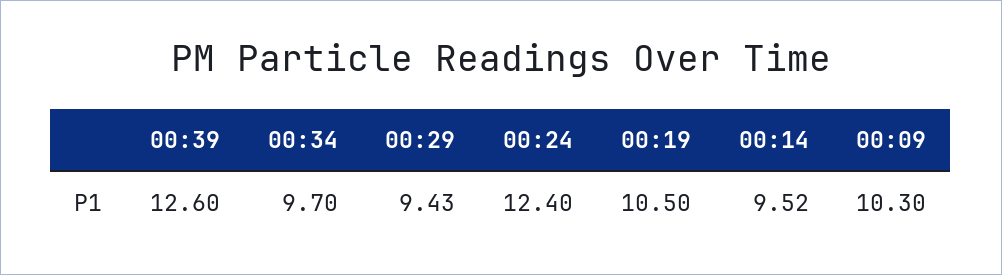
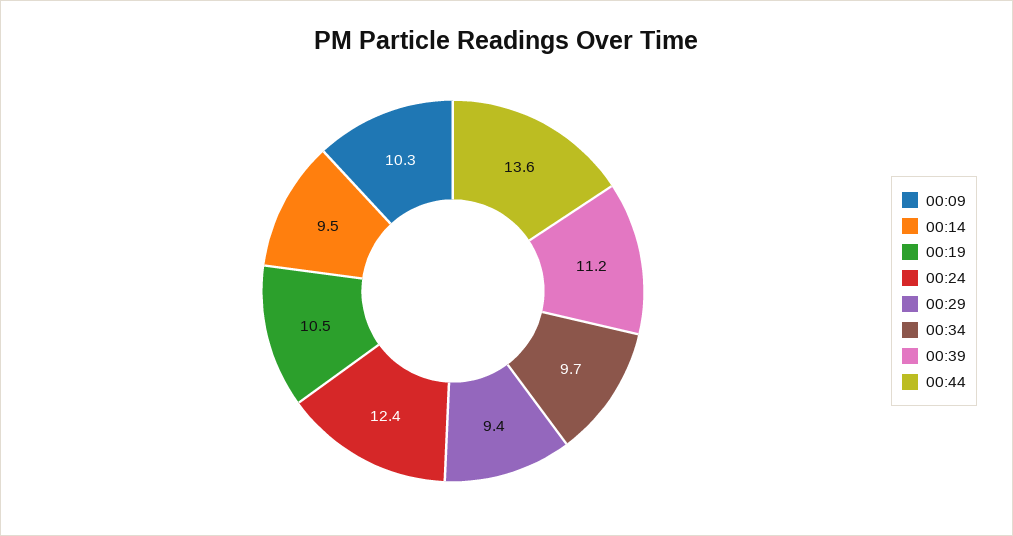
00:39: 12.6 -> 11.2
00:44: none -> 13.6

